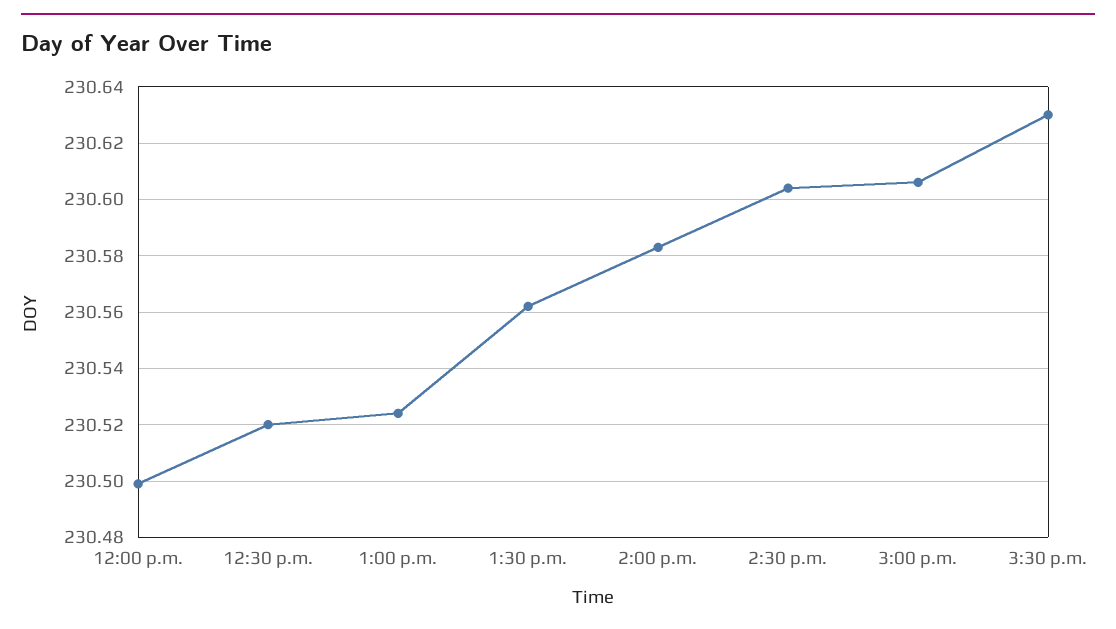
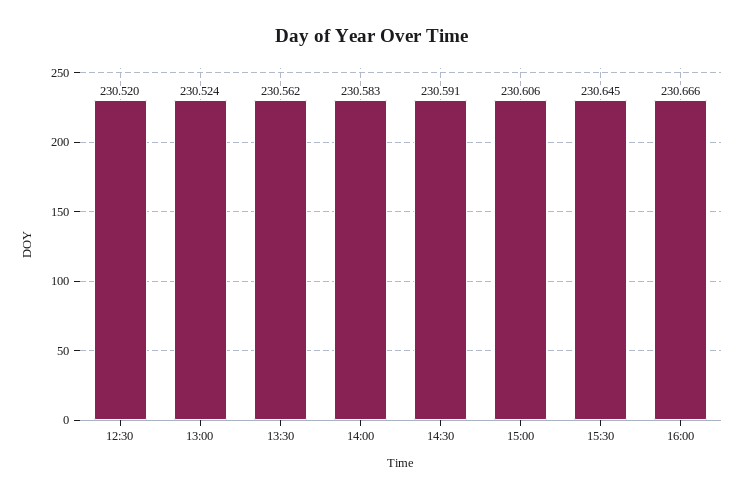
12:00 p.m.: 230.5 -> none
2:30 p.m.: 230.605 -> 230.591
3:30 p.m.: 230.63 -> 230.645
16:00: none -> 230.666

